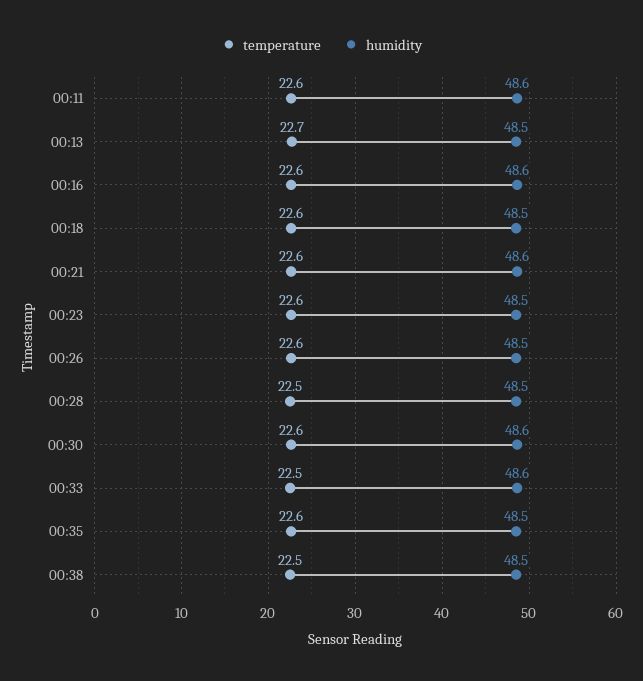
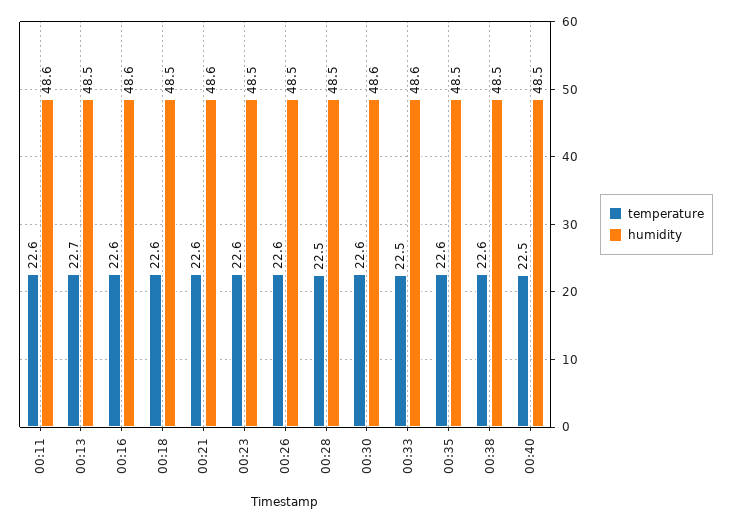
temperature, 00:38: 22.5 -> 22.6
temperature, 00:40: none -> 22.5
humidity, 00:40: none -> 48.5

